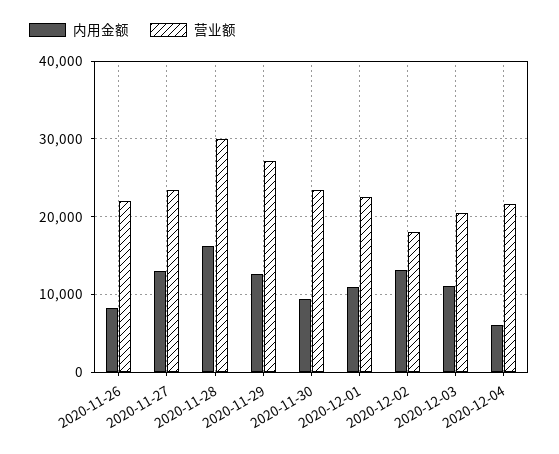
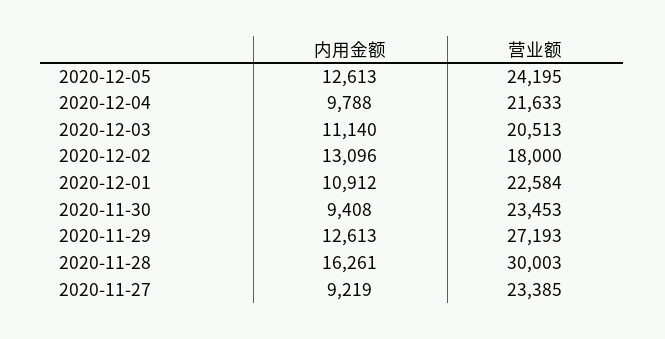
内用金额, 2020-11-26: 8000 -> none
营业额, 2020-11-26: 22000 -> none
内用金额, 2020-11-27: 13000 -> 9219
内用金额, 2020-12-04: 6000 -> 9788
内用金额, 2020-12-05: none -> 12613
营业额, 2020-12-05: none -> 24195

